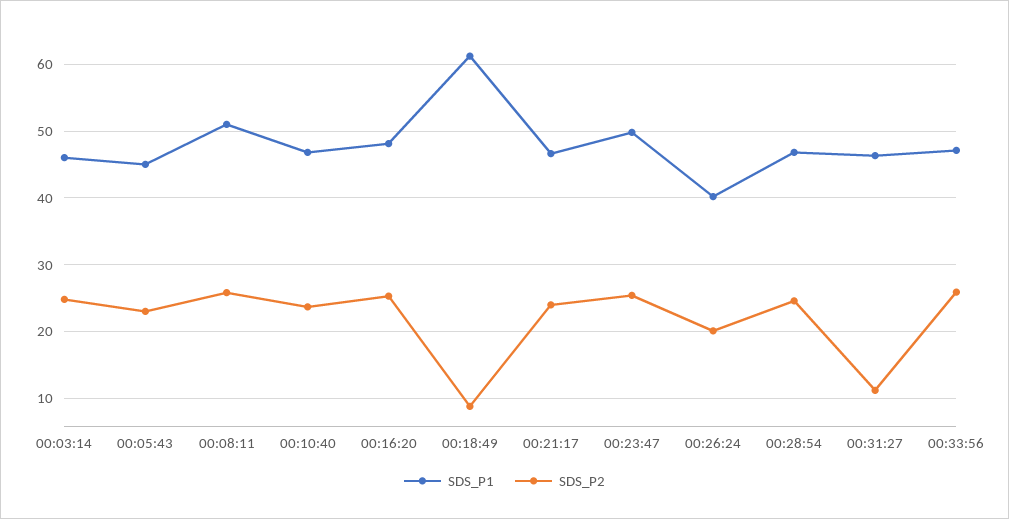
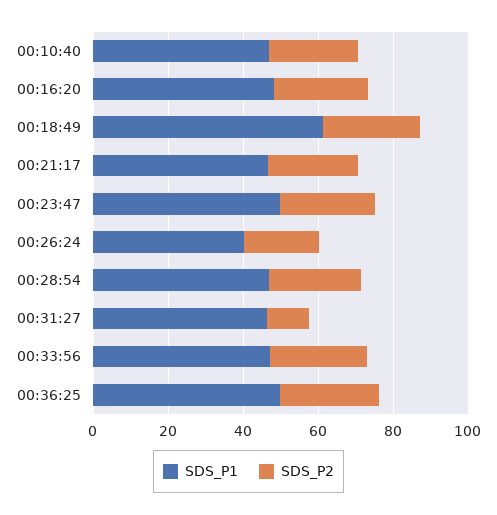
SDS_P1, 00:03:14: 46 -> none
SDS_P2, 00:03:14: 25 -> none
SDS_P1, 00:05:43: 45 -> none
SDS_P2, 00:05:43: 23 -> none
SDS_P1, 00:08:11: 51 -> none
SDS_P2, 00:08:11: 26 -> none
SDS_P2, 00:18:49: 9 -> 25
SDS_P1, 00:36:25: none -> 50
SDS_P2, 00:36:25: none -> 25

